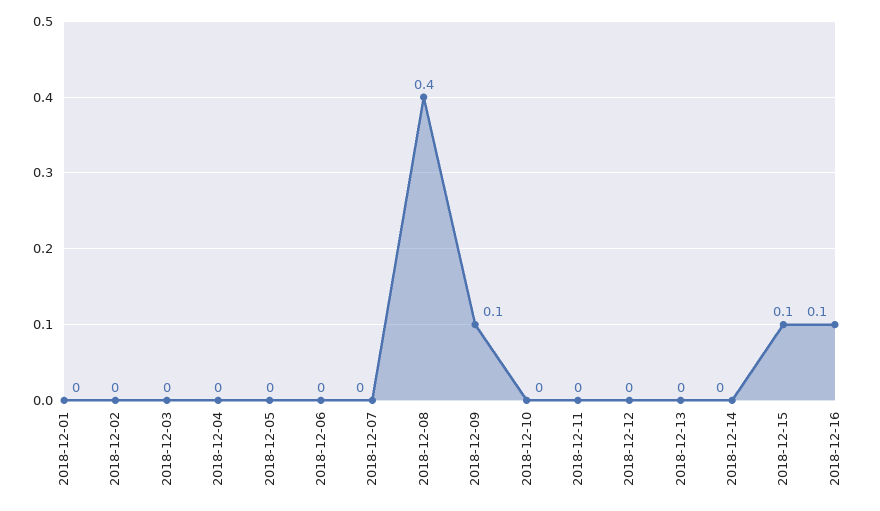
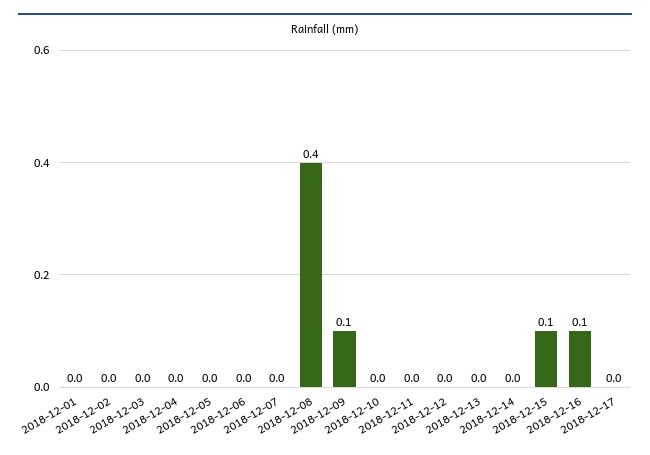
2018-12-17: none -> 0

